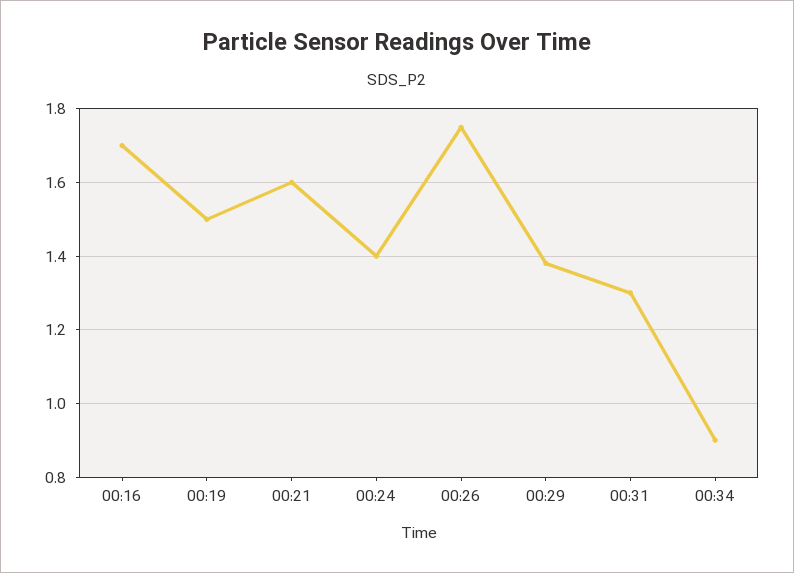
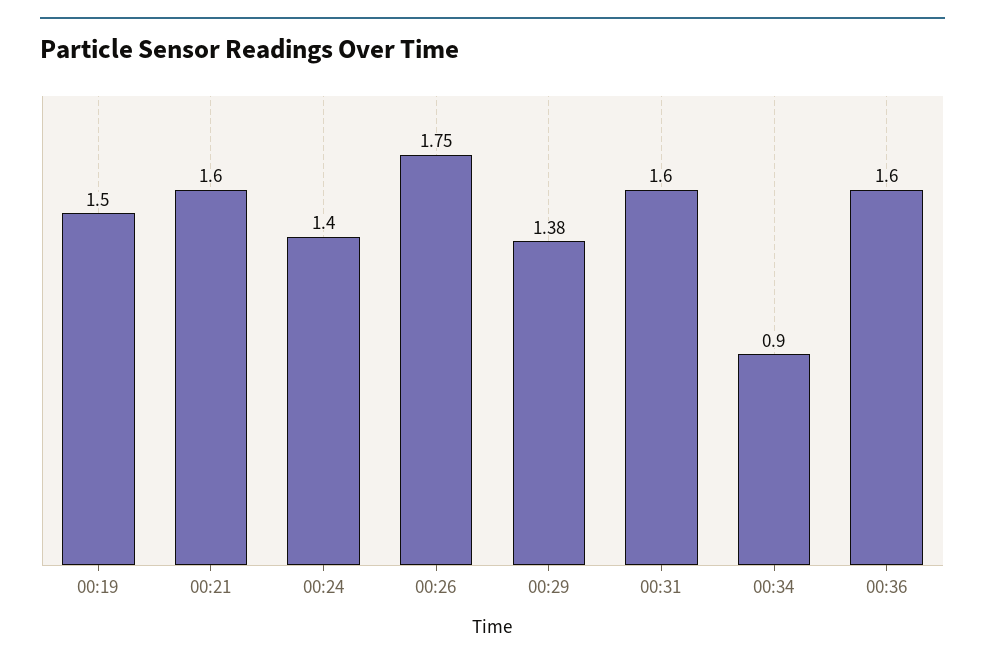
00:16: 1.7 -> none
00:31: 1.3 -> 1.6
00:36: none -> 1.6

